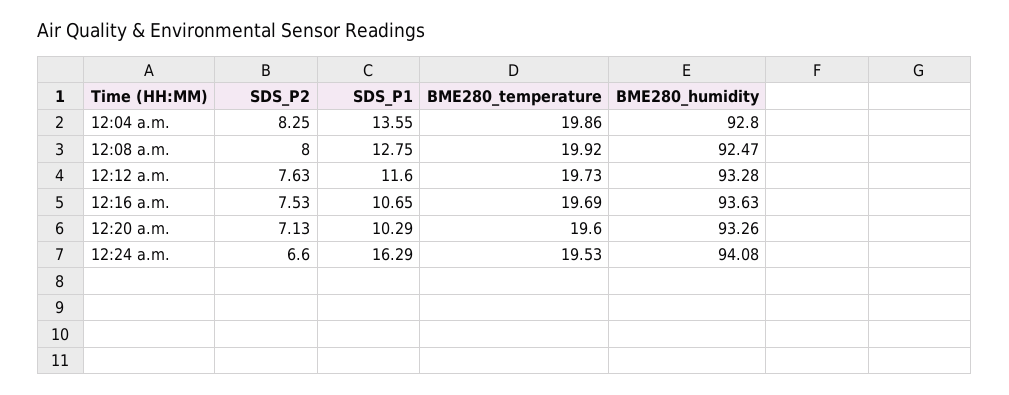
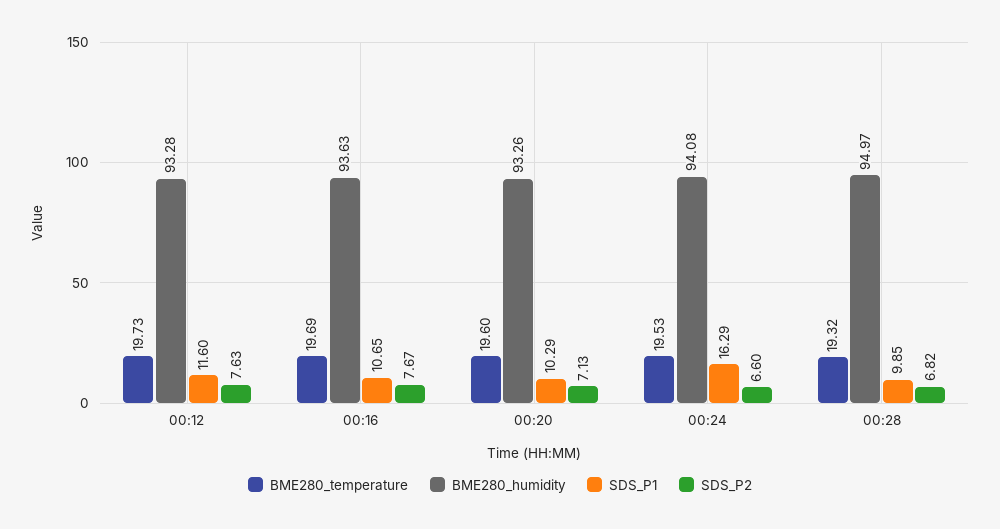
SDS_P2, 12:04 a.m.: 8.25 -> none
SDS_P1, 12:04 a.m.: 13.55 -> none
BME280_temperature, 12:04 a.m.: 19.86 -> none
BME280_humidity, 12:04 a.m.: 92.8 -> none
SDS_P2, 12:08 a.m.: 8 -> none
SDS_P1, 12:08 a.m.: 12.75 -> none
BME280_temperature, 12:08 a.m.: 19.92 -> none
BME280_humidity, 12:08 a.m.: 92.47 -> none
SDS_P2, 12:16 a.m.: 7.53 -> 7.67
BME280_temperature, 00:28: none -> 19.32
BME280_humidity, 00:28: none -> 94.97
SDS_P1, 00:28: none -> 9.85
SDS_P2, 00:28: none -> 6.82

